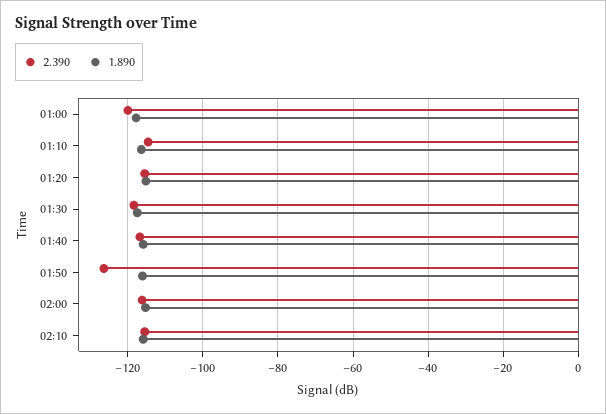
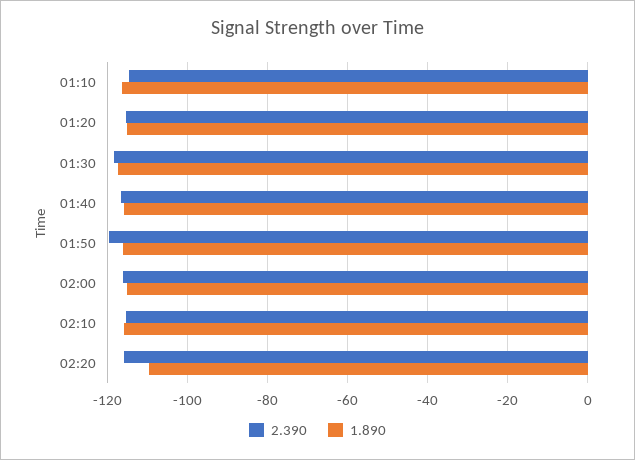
2.390, 01:00: -120 -> none
1.890, 01:00: -118 -> none
2.390, 01:50: -126 -> -120
2.390, 02:20: none -> -116
1.890, 02:20: none -> -110

